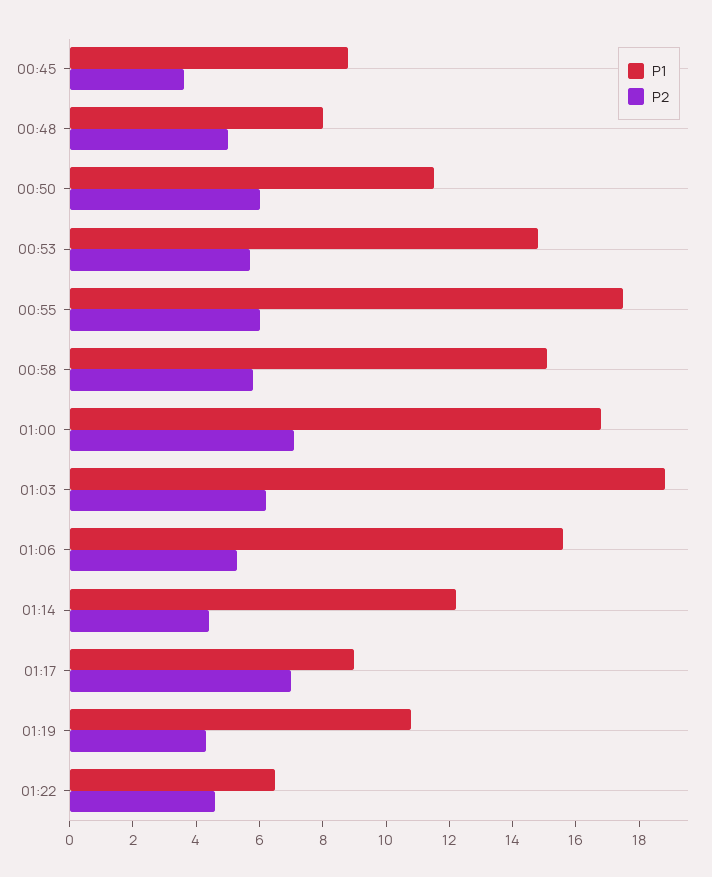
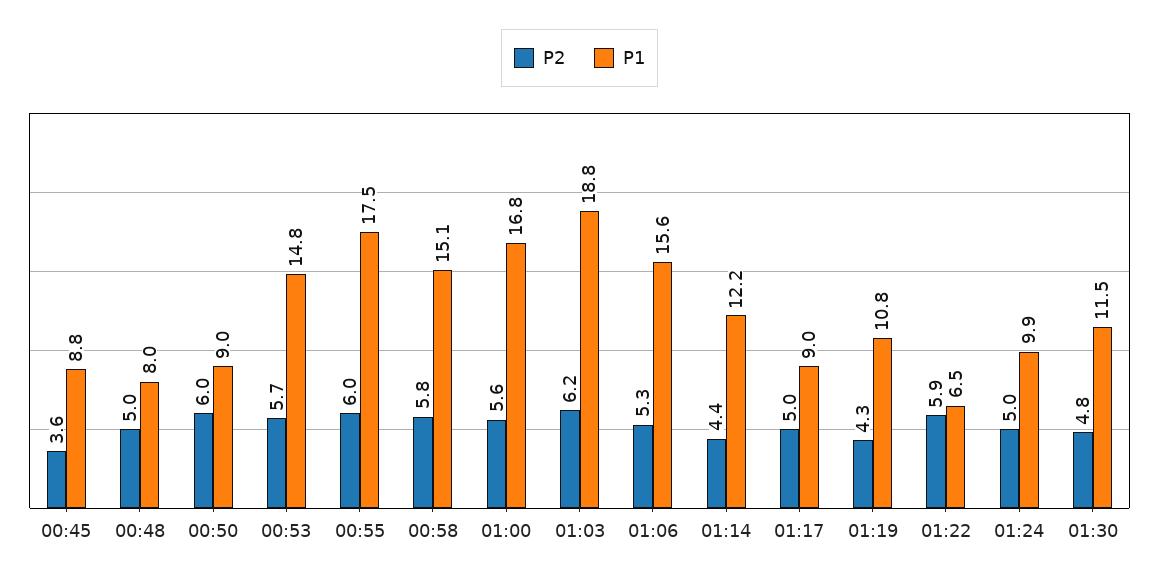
P1, 00:50: 11.5 -> 9
P2, 01:00: 7 -> 5.6
P2, 01:17: 7 -> 5
P2, 01:22: 4.5 -> 5.9
P2, 01:24: none -> 5
P1, 01:24: none -> 9.9
P2, 01:30: none -> 4.8
P1, 01:30: none -> 11.5

